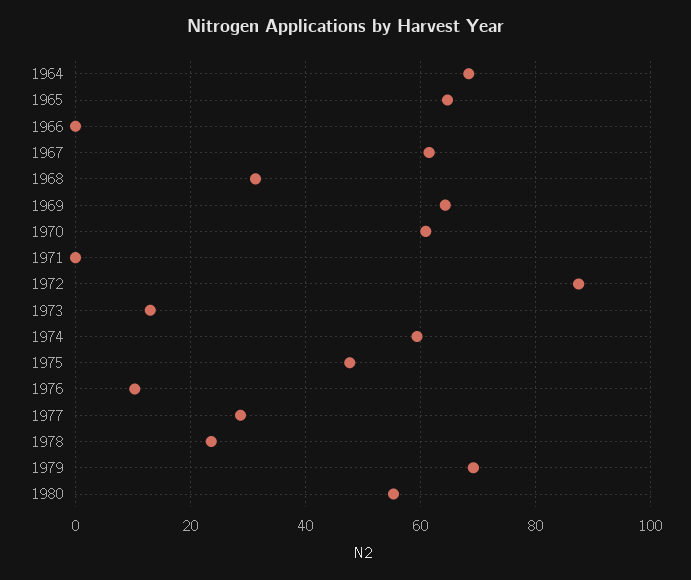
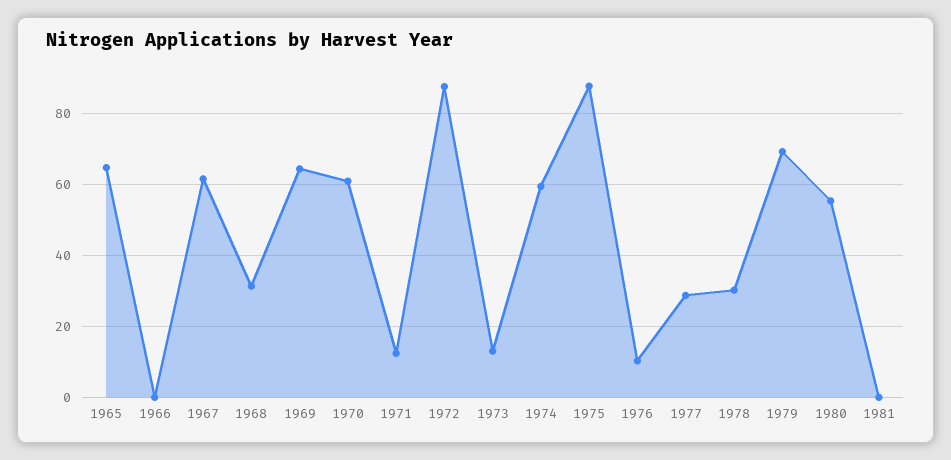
1964: 68 -> none
1971: 0 -> 12
1975: 48 -> 88
1978: 24 -> 30
1981: none -> 0

